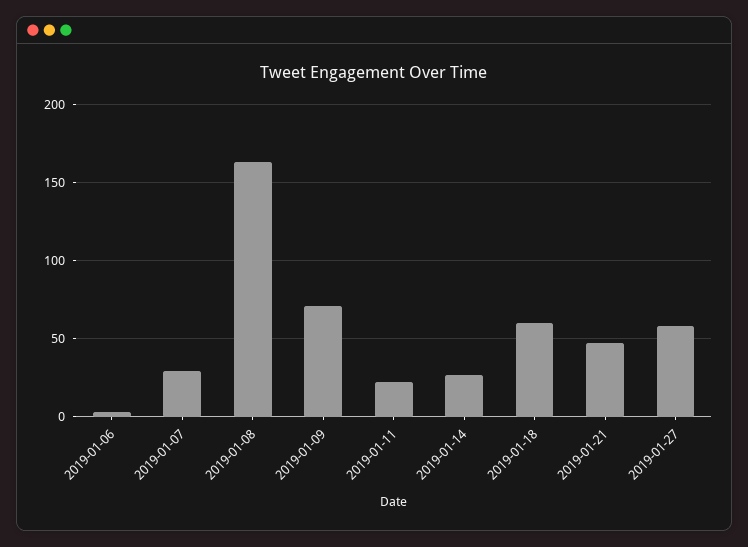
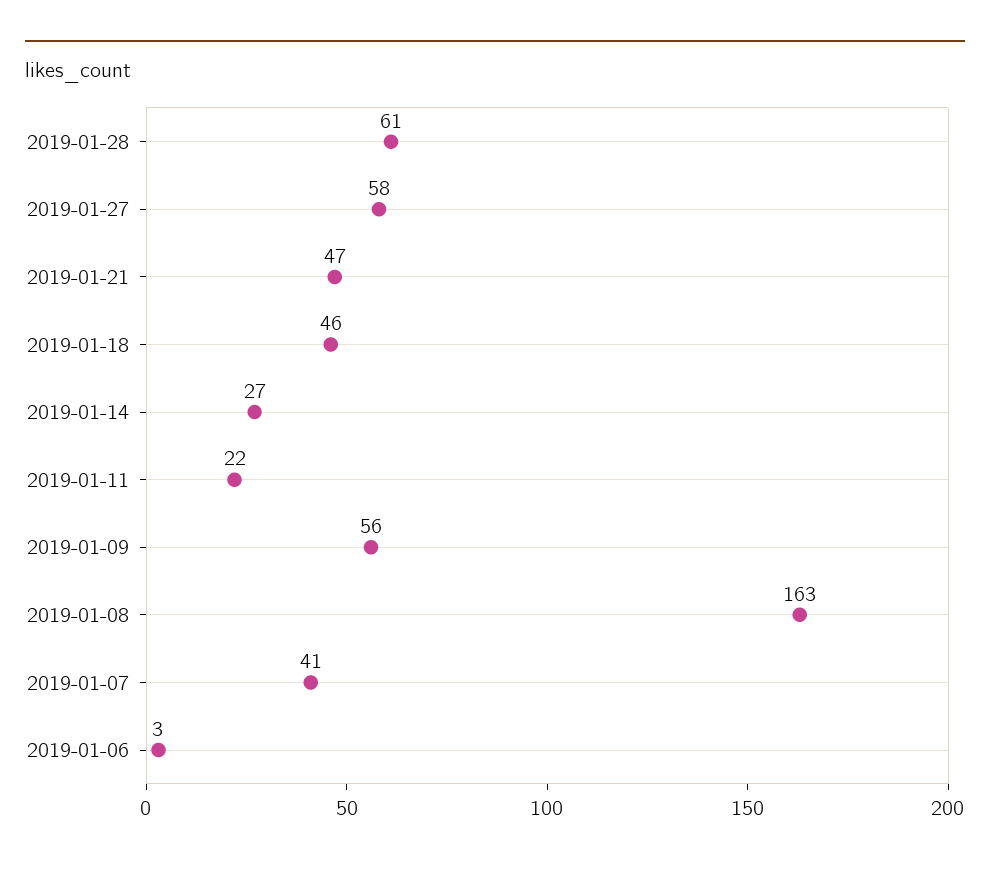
2019-01-07: 30 -> 41
2019-01-09: 70 -> 56
2019-01-18: 60 -> 46
2019-01-28: none -> 61

